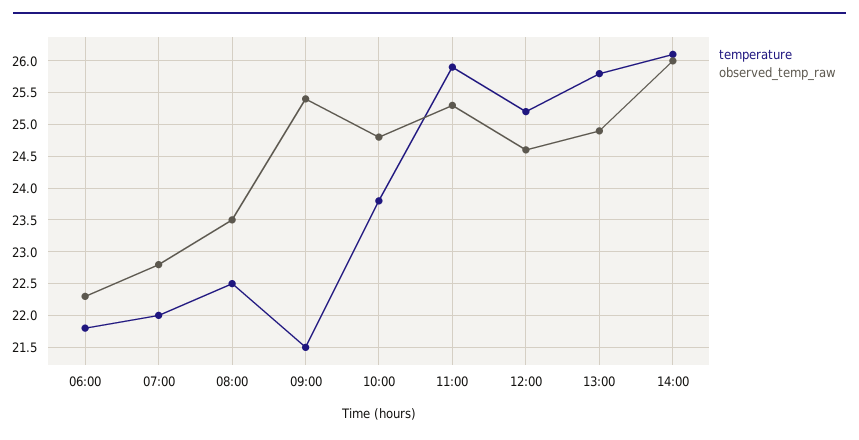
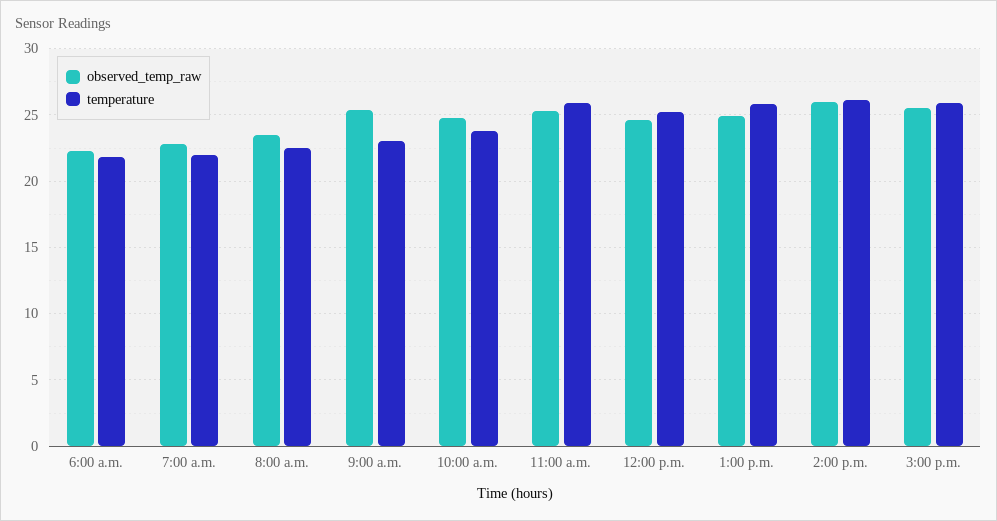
temperature, 09:00: 21.5 -> 23
observed_temp_raw, 3:00 p.m.: none -> 25.5
temperature, 3:00 p.m.: none -> 26

